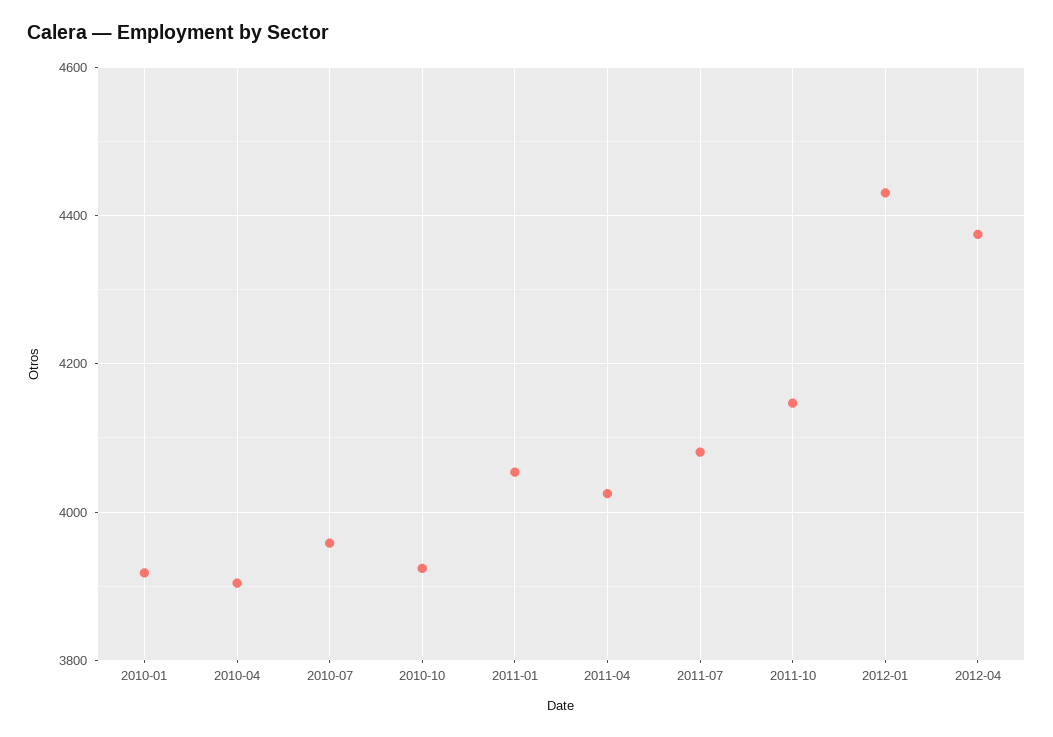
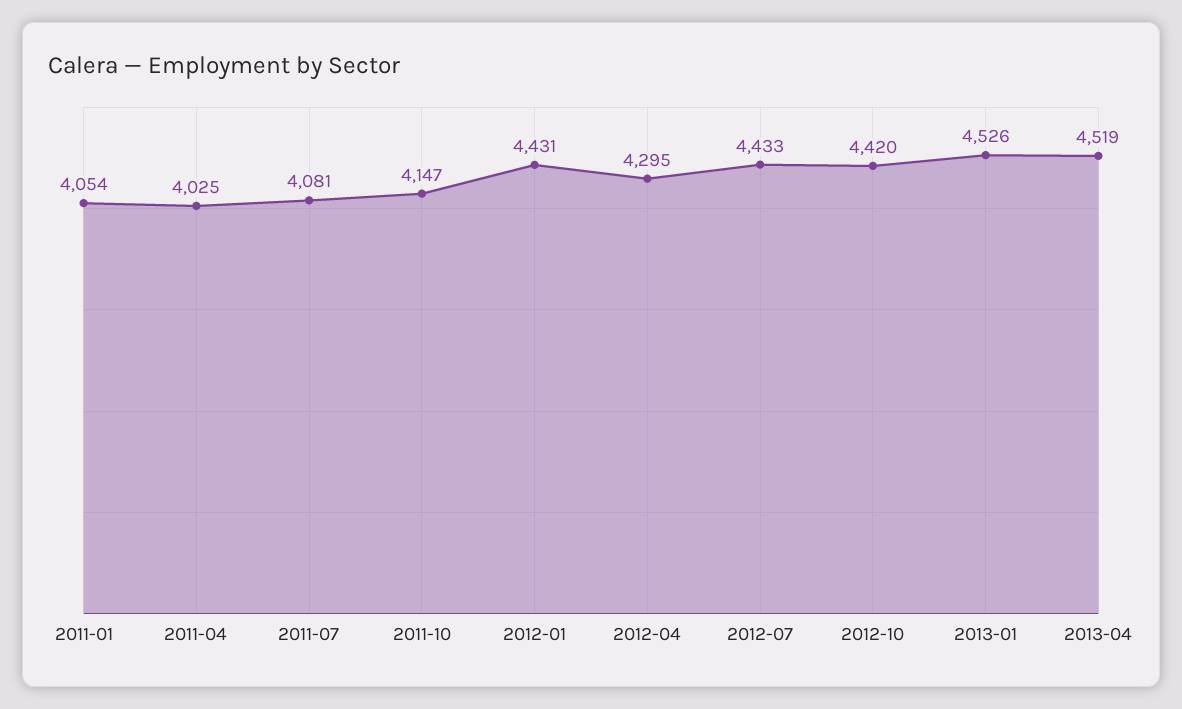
2010-01: 3920 -> none
2010-04: 3900 -> none
2010-07: 3960 -> none
2010-10: 3920 -> none
2012-04: 4380 -> 4295
2012-07: none -> 4433
2012-10: none -> 4420
2013-01: none -> 4526
2013-04: none -> 4519

